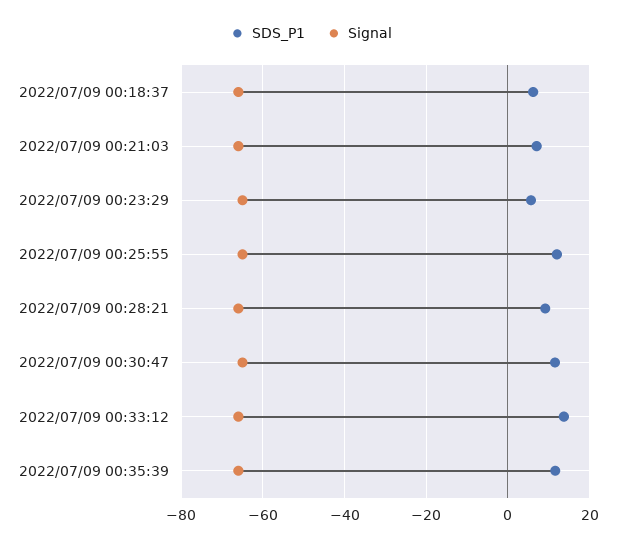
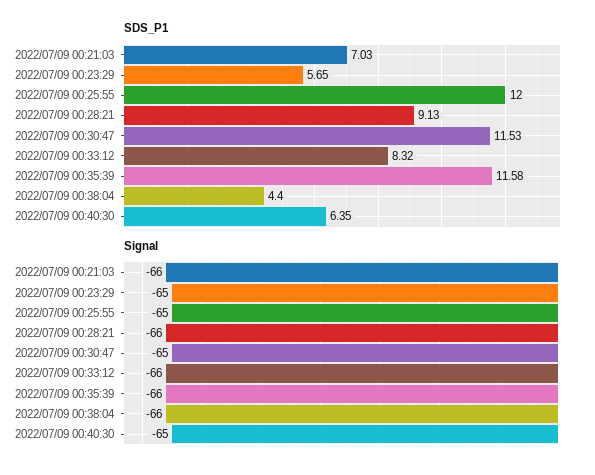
SDS_P1, 2022/07/09 00:18:37: 6 -> none
Signal, 2022/07/09 00:18:37: -66 -> none
SDS_P1, 2022/07/09 00:33:12: 14 -> 8.32
SDS_P1, 2022/07/09 00:38:04: none -> 4.4
SDS_P1, 2022/07/09 00:40:30: none -> 6.35
Signal, 2022/07/09 00:38:04: none -> -66
Signal, 2022/07/09 00:40:30: none -> -65

